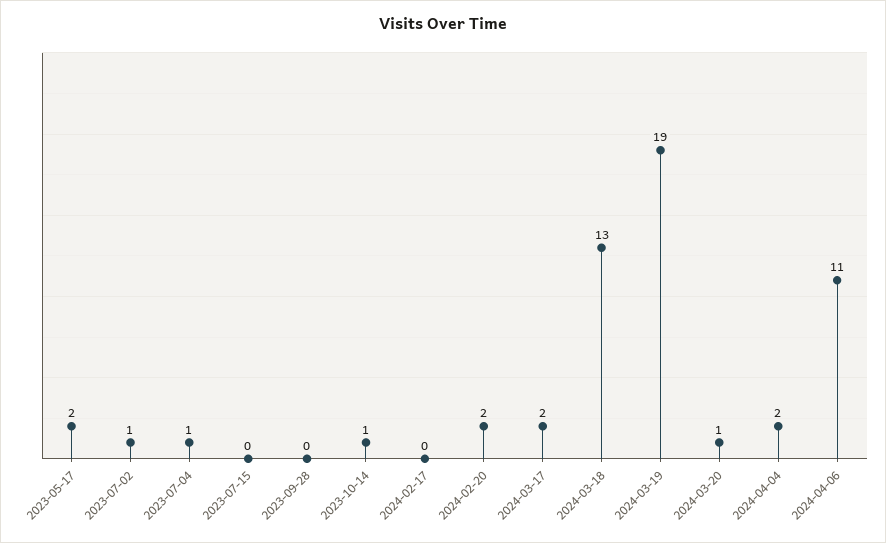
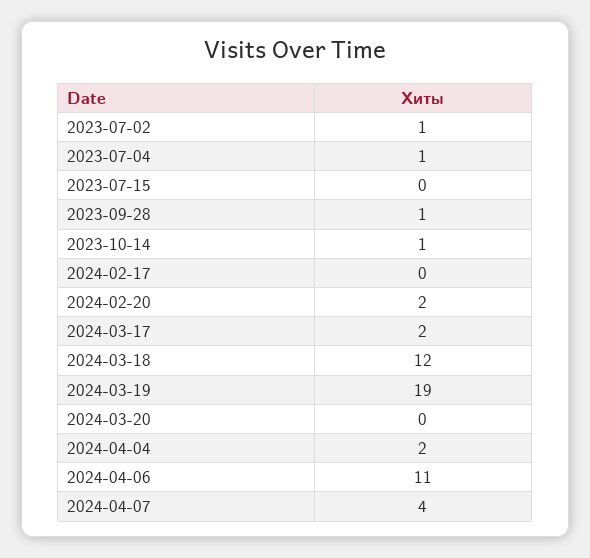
2023-05-17: 2 -> none
2023-09-28: 0 -> 1
2024-03-18: 13 -> 12
2024-03-20: 1 -> 0
2024-04-07: none -> 4

